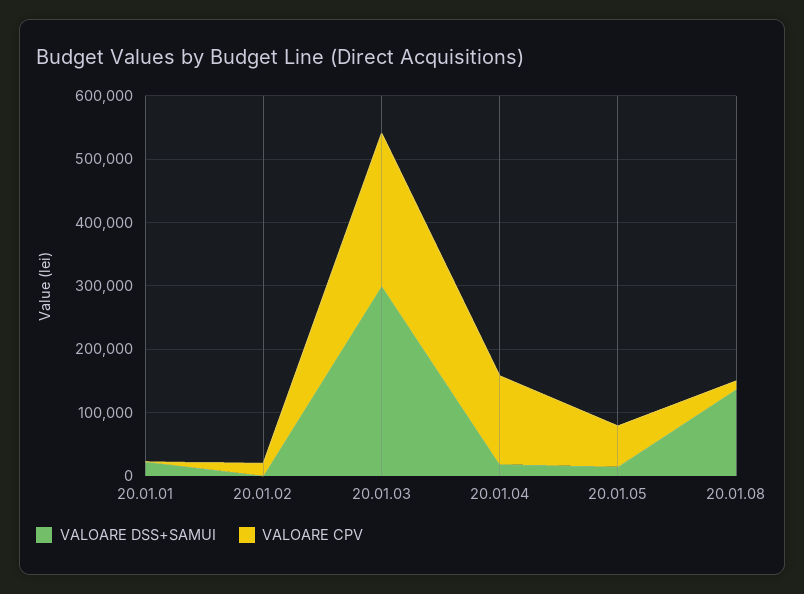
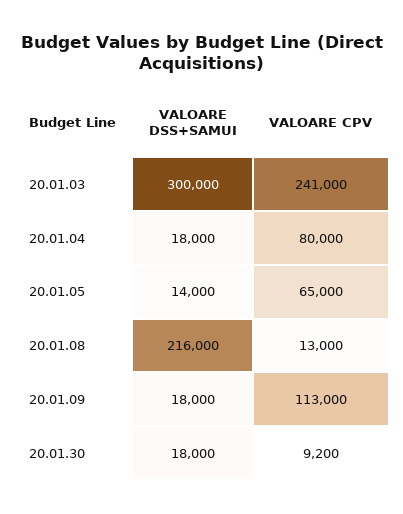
VALOARE DSS+SAMUI, 20.01.01: 20000 -> none
VALOARE CPV, 20.01.01: 0 -> none
VALOARE DSS+SAMUI, 20.01.02: 0 -> none
VALOARE CPV, 20.01.02: 20000 -> none
VALOARE CPV, 20.01.04: 140000 -> 80000
VALOARE DSS+SAMUI, 20.01.08: 140000 -> 216000
VALOARE DSS+SAMUI, 20.01.09: none -> 18000
VALOARE CPV, 20.01.09: none -> 113000
VALOARE DSS+SAMUI, 20.01.30: none -> 18000
VALOARE CPV, 20.01.30: none -> 9200

